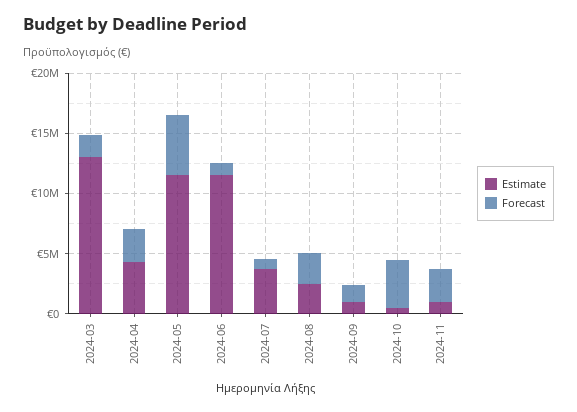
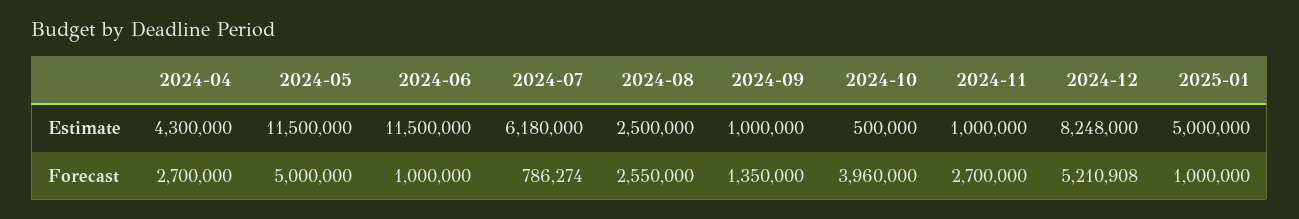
Estimate, 2024-03: 13000000 -> none
Forecast, 2024-03: 2000000 -> none
Estimate, 2024-07: 4000000 -> 6180000
Estimate, 2024-12: none -> 8248000
Estimate, 2025-01: none -> 5000000
Forecast, 2024-12: none -> 5210908
Forecast, 2025-01: none -> 1000000

